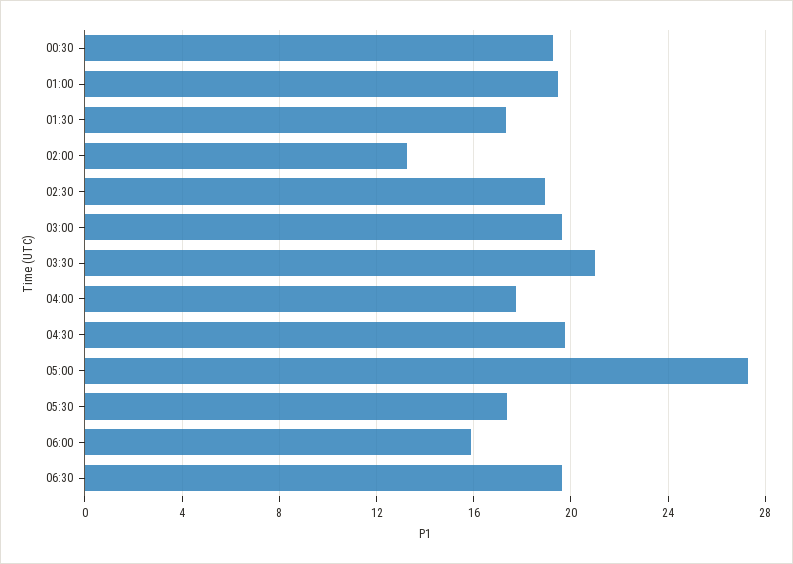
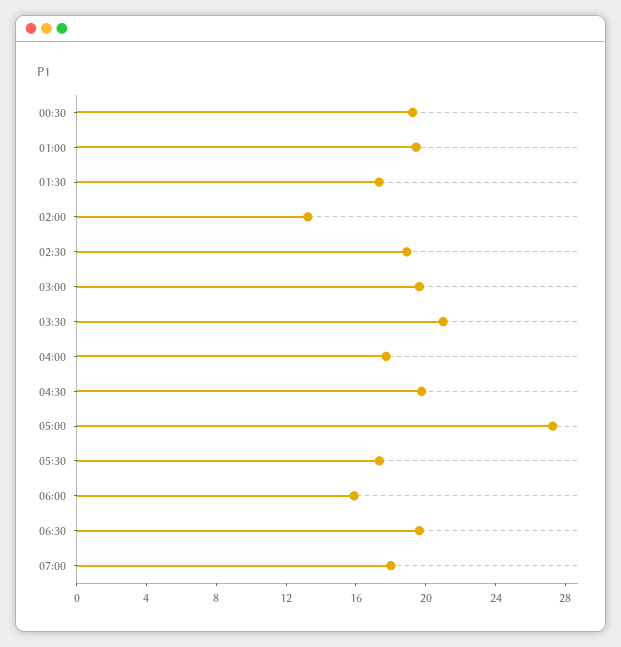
07:00: none -> 18

